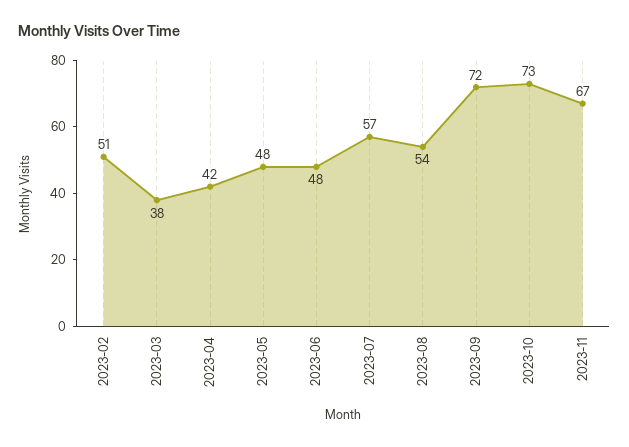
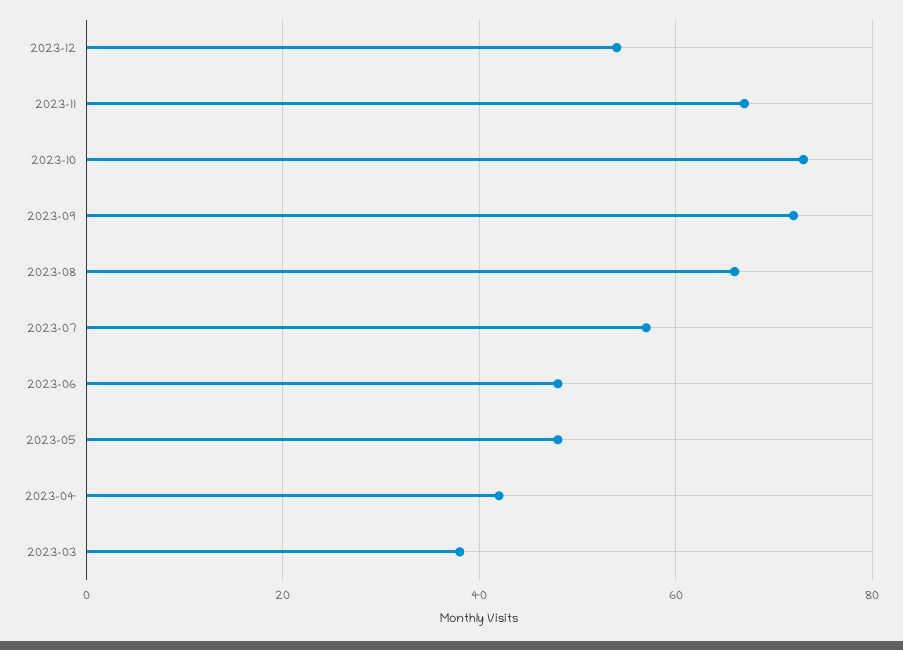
2023-02: 51 -> none
2023-08: 54 -> 65
2023-12: none -> 55

